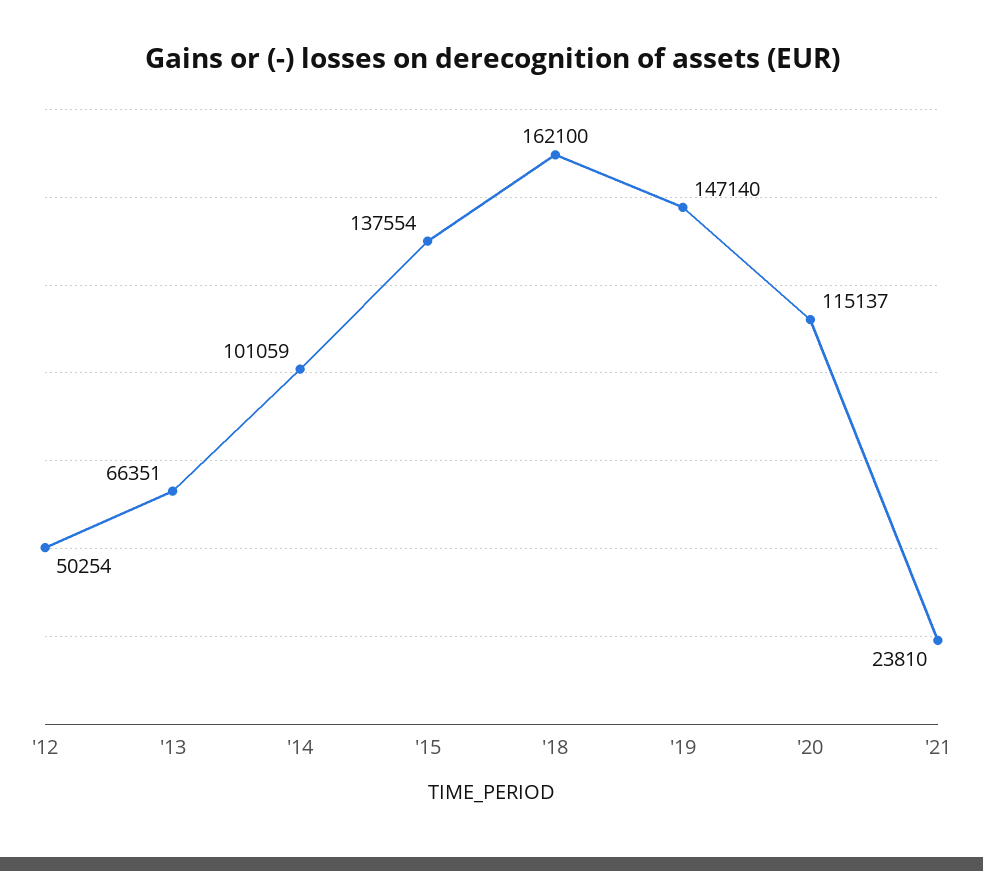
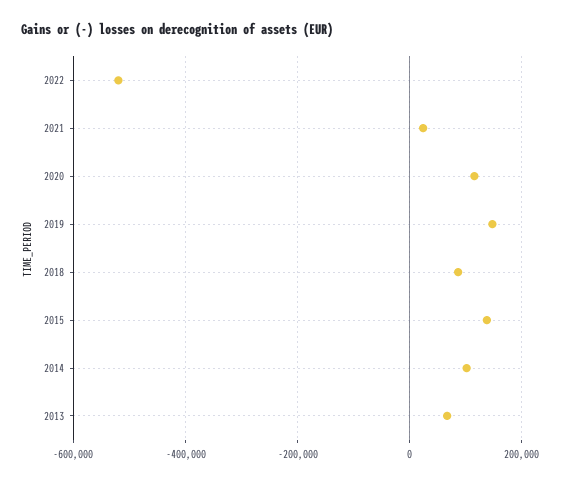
'12: 50254 -> none
'18: 162100 -> 80000
2022: none -> -520000

